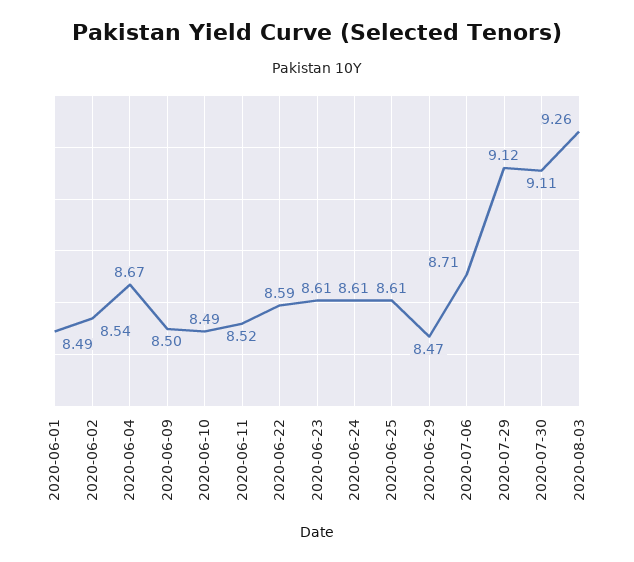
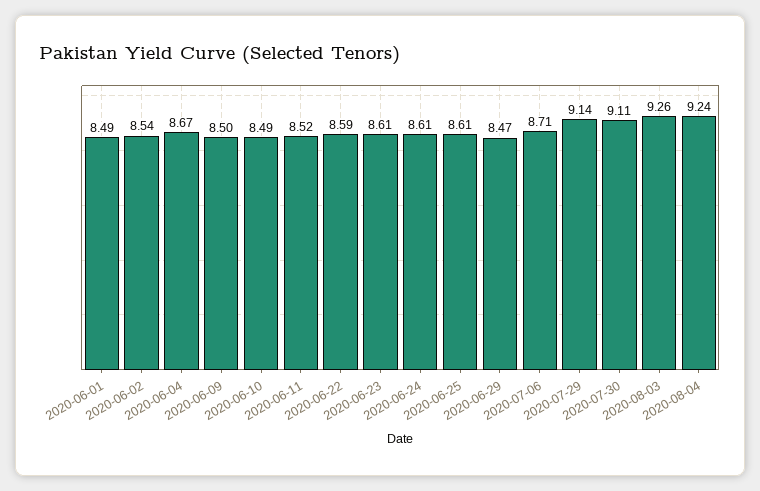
2020-07-29: 9.12 -> 9.14
2020-08-04: none -> 9.24

